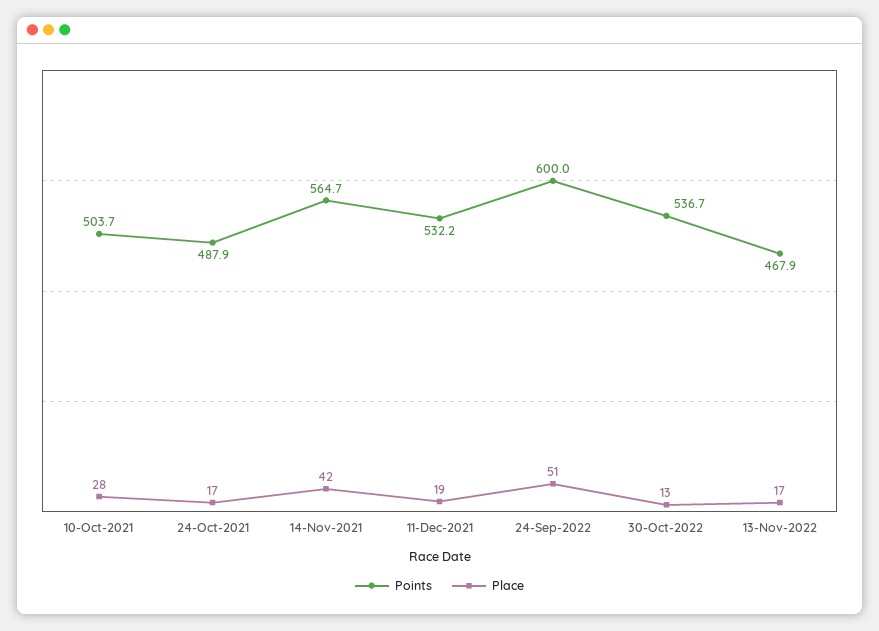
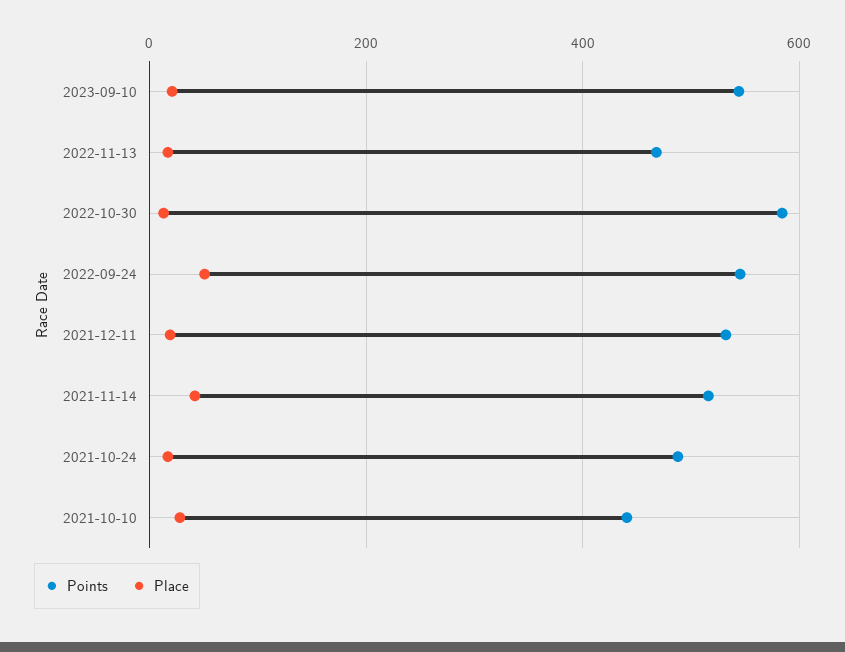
Points, 10-Oct-2021: 503.7 -> 440
Points, 14-Nov-2021: 564.7 -> 520
Points, 24-Sep-2022: 600 -> 540
Points, 30-Oct-2022: 536.7 -> 580
Points, 2023-09-10: none -> 540
Place, 2023-09-10: none -> 20

